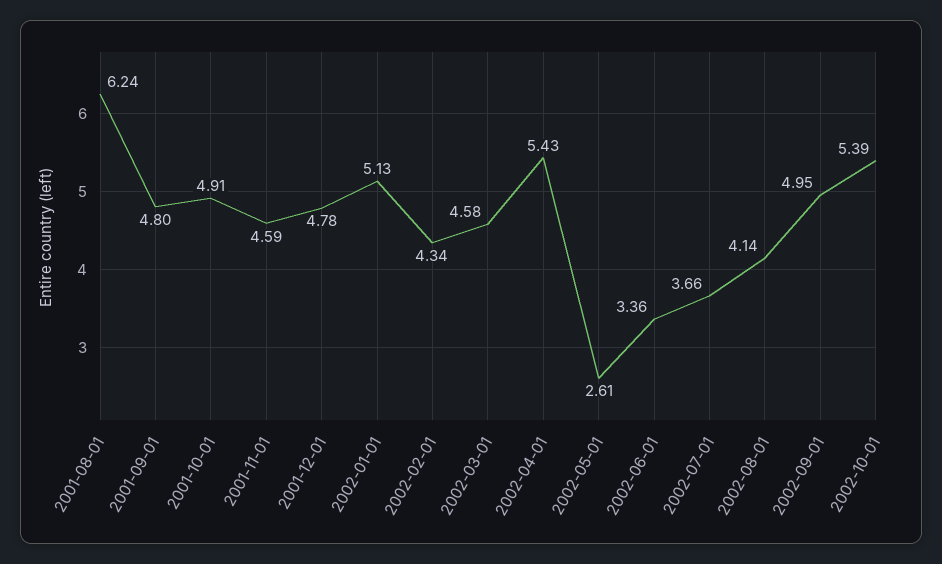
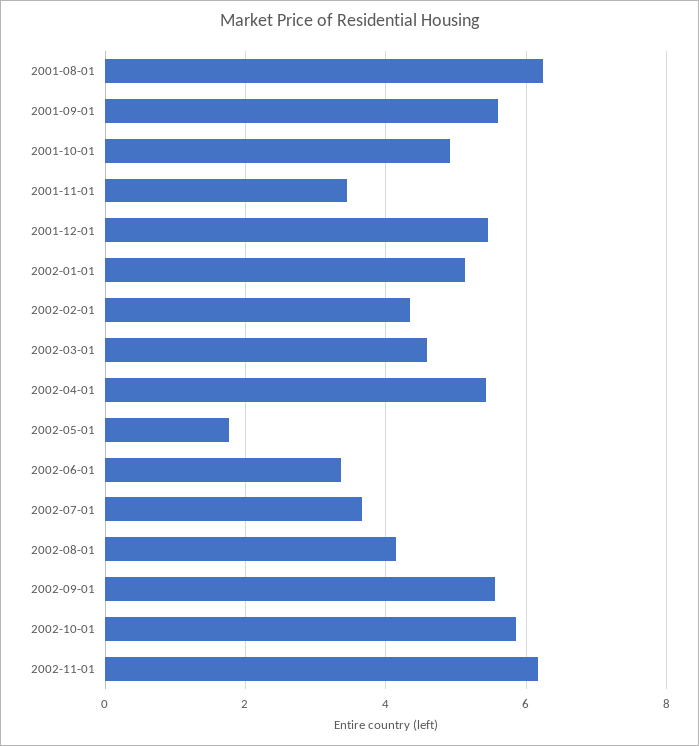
2001-09-01: 4.8 -> 5.6
2001-11-01: 4.59 -> 3.4
2001-12-01: 4.78 -> 5.4
2002-05-01: 2.61 -> 1.8
2002-09-01: 4.95 -> 5.6
2002-10-01: 5.39 -> 5.8
2002-11-01: none -> 6.2

